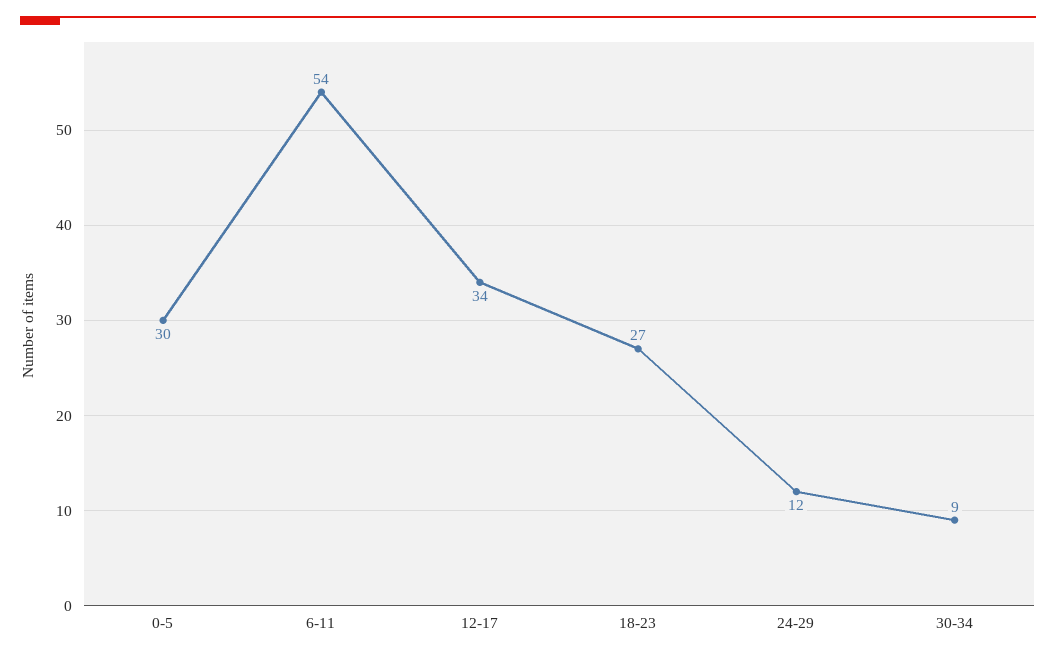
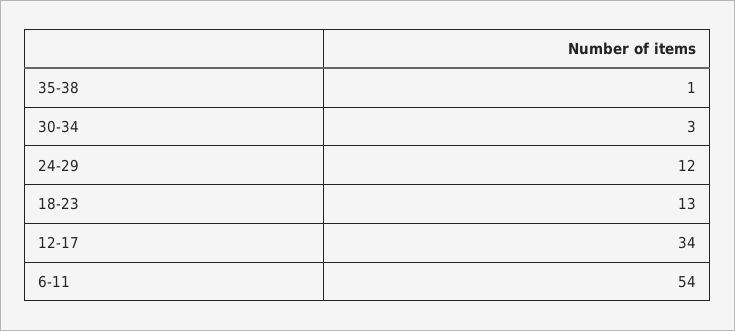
0-5: 30 -> none
18-23: 27 -> 13
30-34: 9 -> 3
35-38: none -> 1

